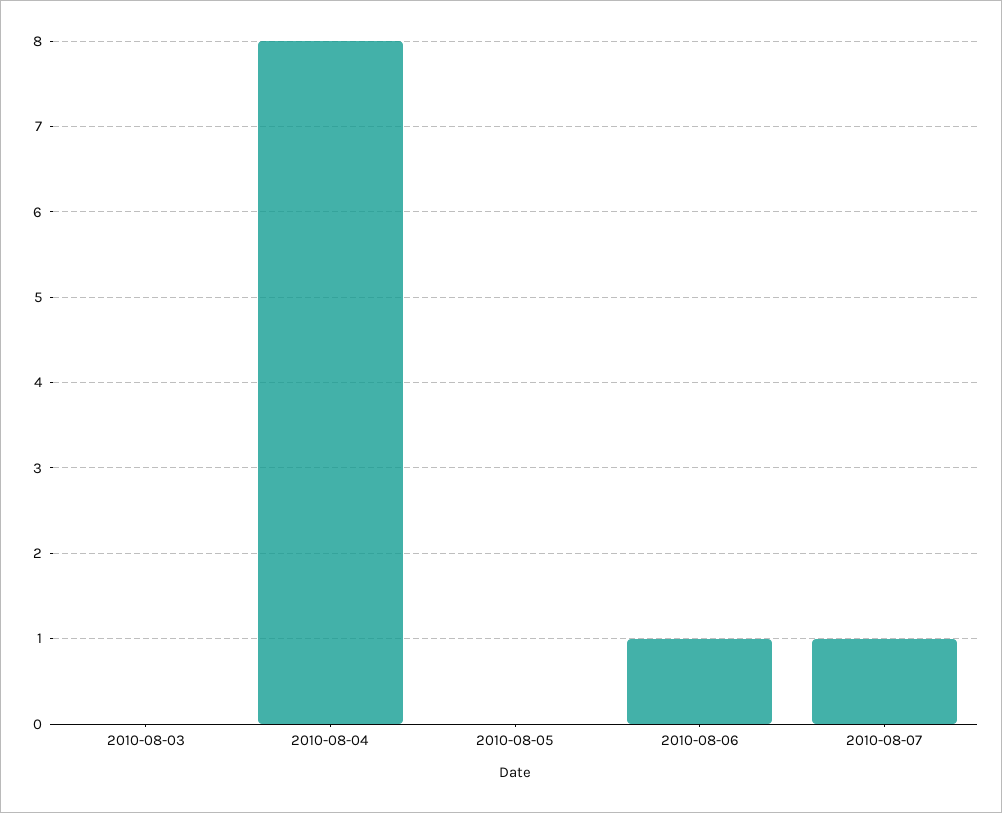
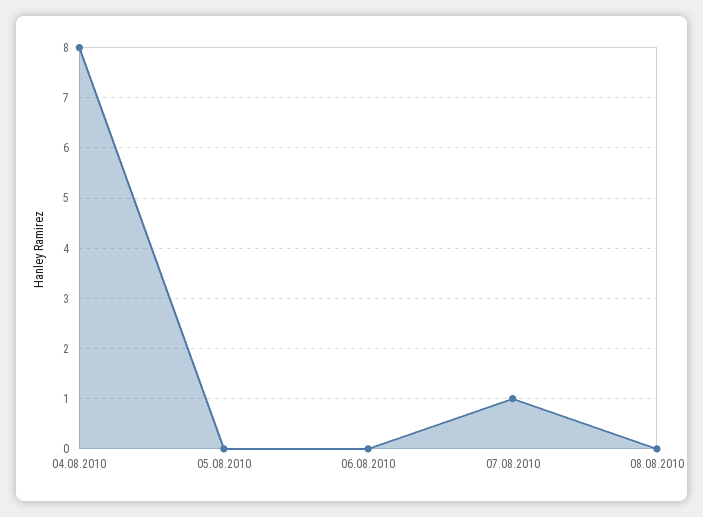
2010-08-03: 0 -> none
2010-08-06: 1 -> 0
08.08.2010: none -> 0

